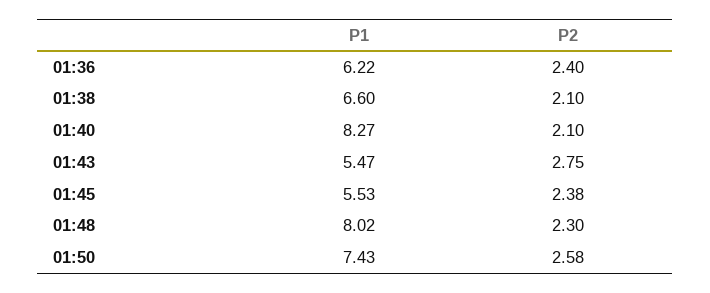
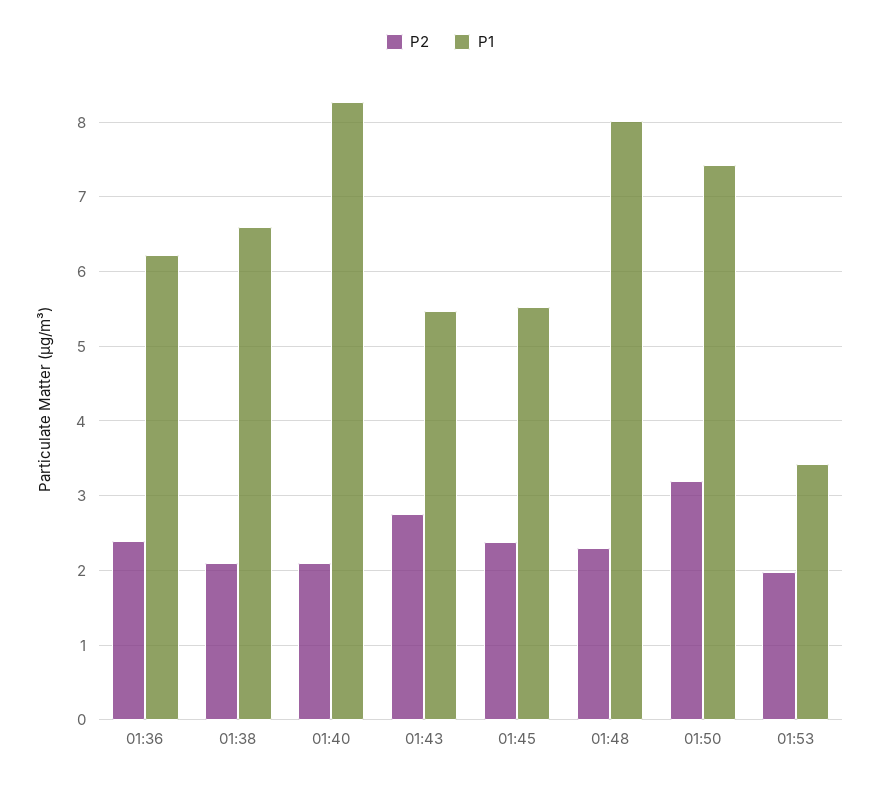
P2, 01:50: 2.58 -> 3.2
P2, 01:53: none -> 2
P1, 01:53: none -> 3.4

